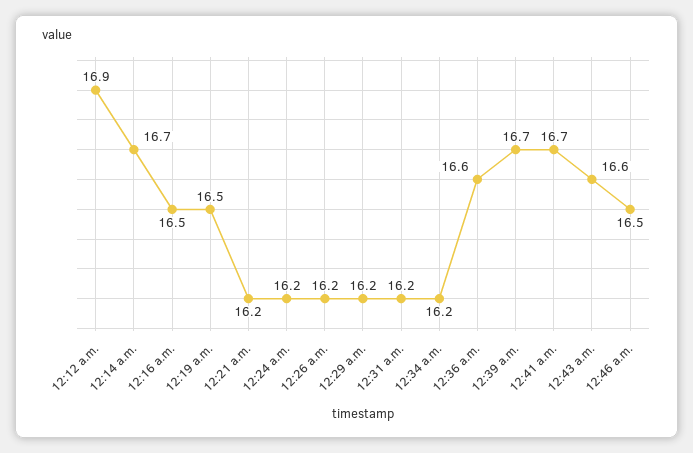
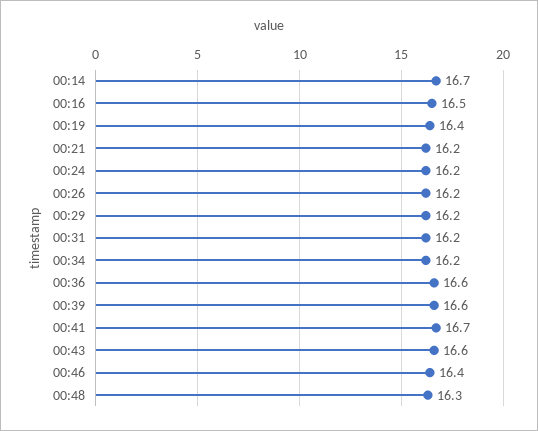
12:12 a.m.: 16.9 -> none
12:19 a.m.: 16.5 -> 16.4
12:39 a.m.: 16.7 -> 16.6
12:46 a.m.: 16.5 -> 16.4
00:48: none -> 16.3

